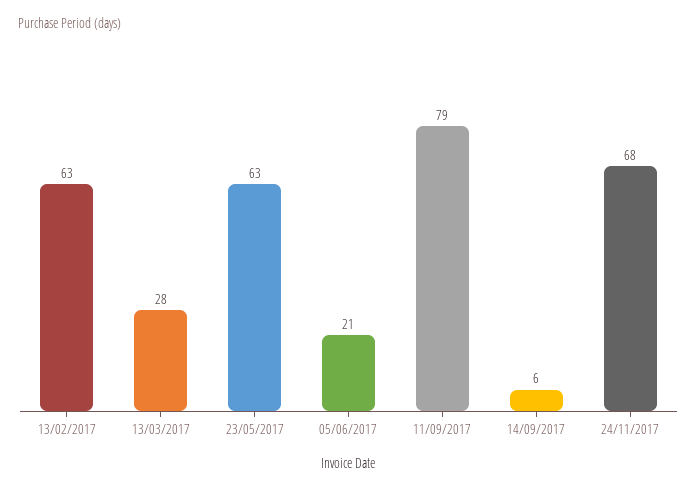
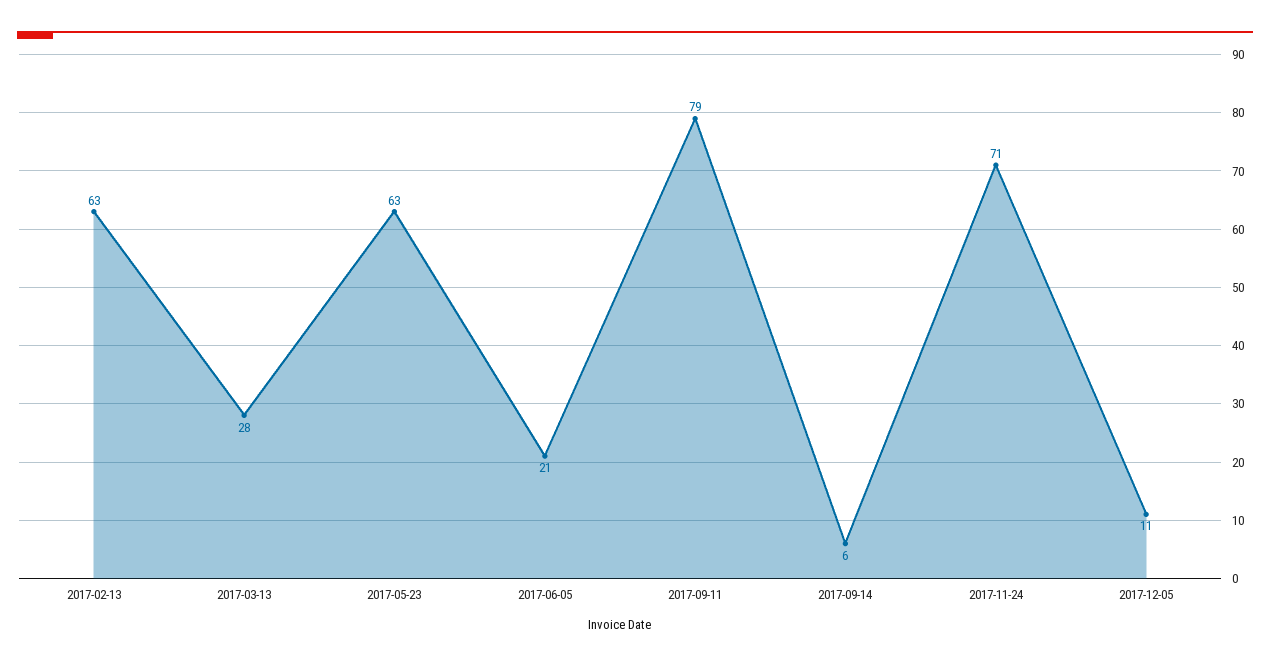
24/11/2017: 68 -> 71
2017-12-05: none -> 11

